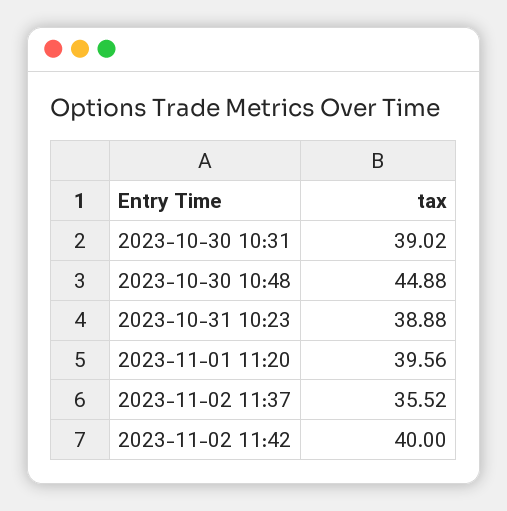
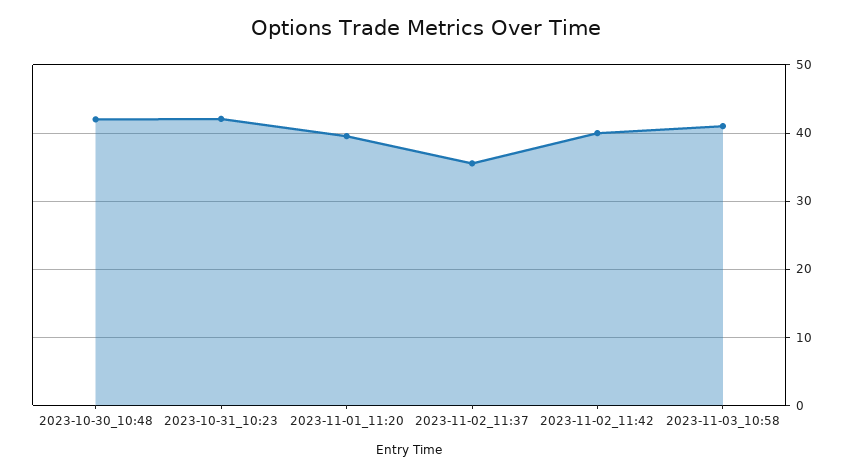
2023-10-30 10:31: 39.02 -> none
2023-10-30 10:48: 44.88 -> 42
2023-10-31 10:23: 38.88 -> 42
2023-11-03_10:58: none -> 41

